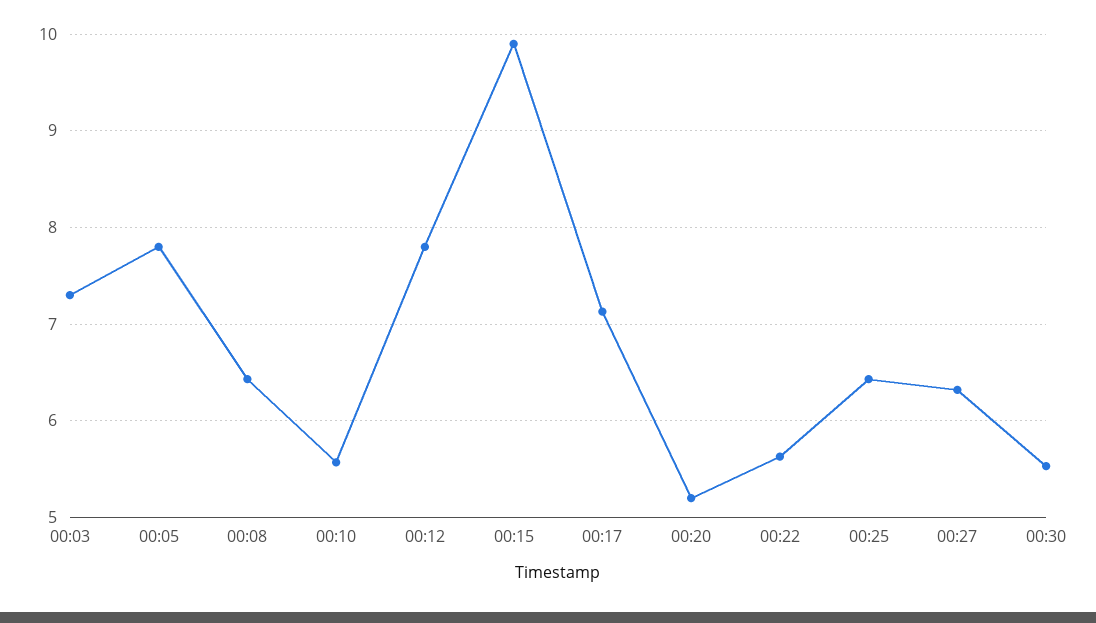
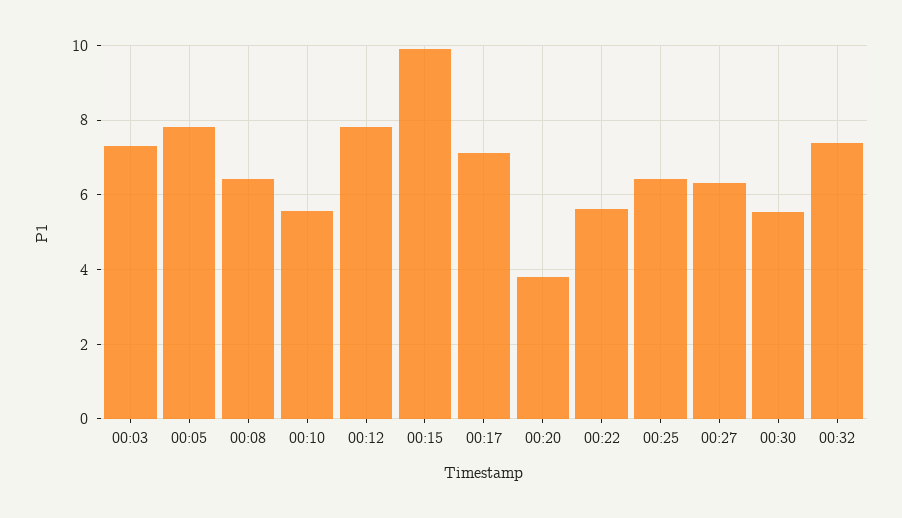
00:20: 5.2 -> 3.8
00:32: none -> 7.4

